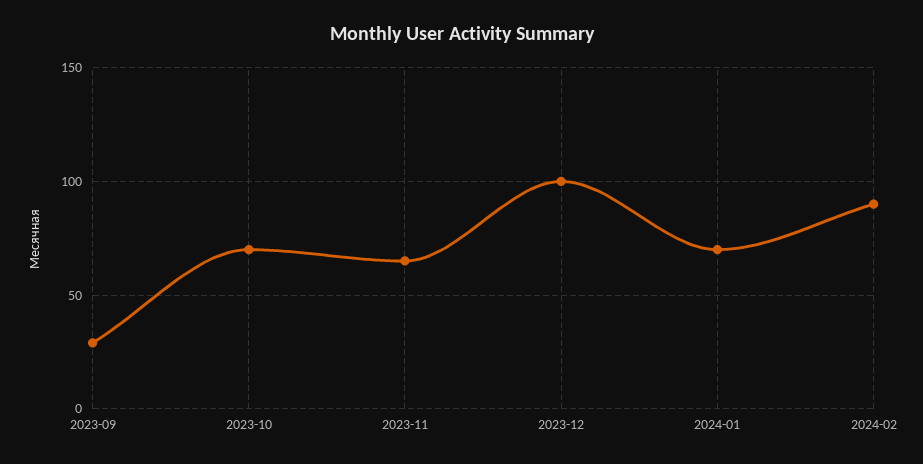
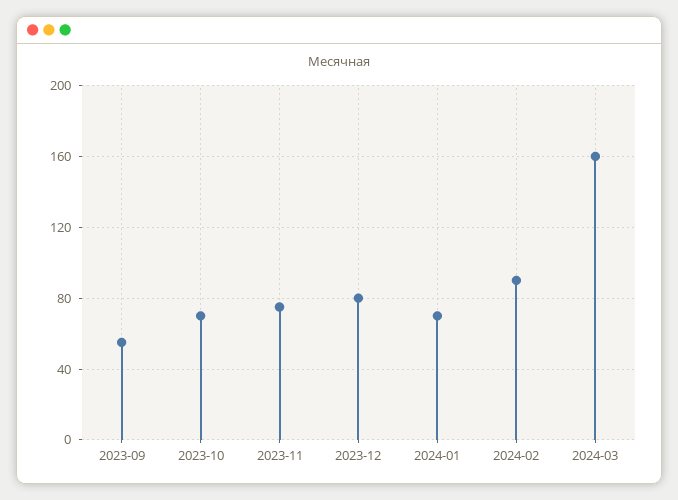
2023-09: 30 -> 55
2023-11: 65 -> 75
2023-12: 100 -> 80
2024-03: none -> 160

